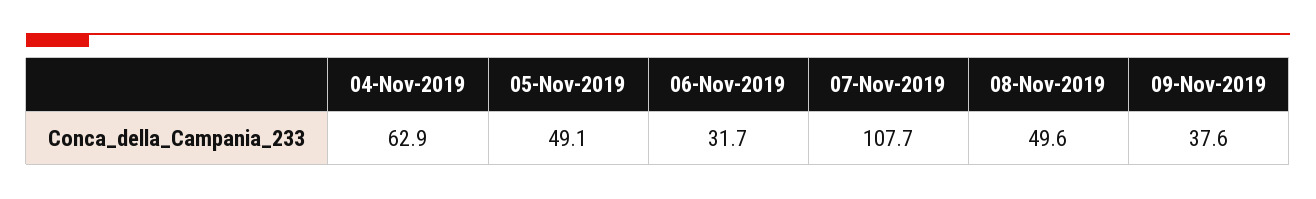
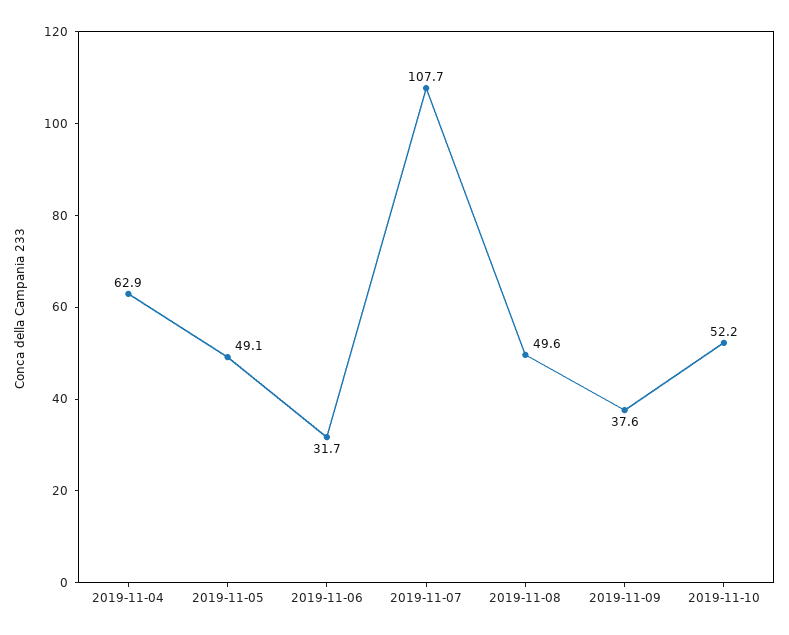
2019-11-10: none -> 52.2

